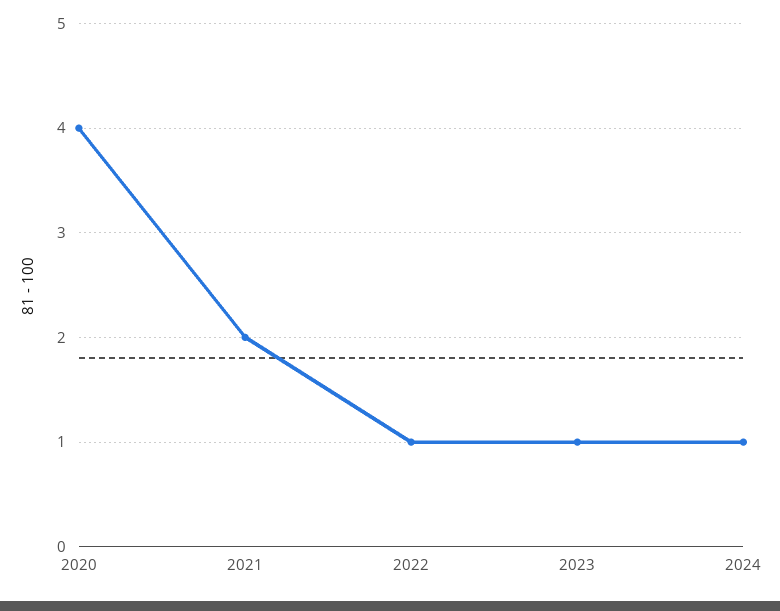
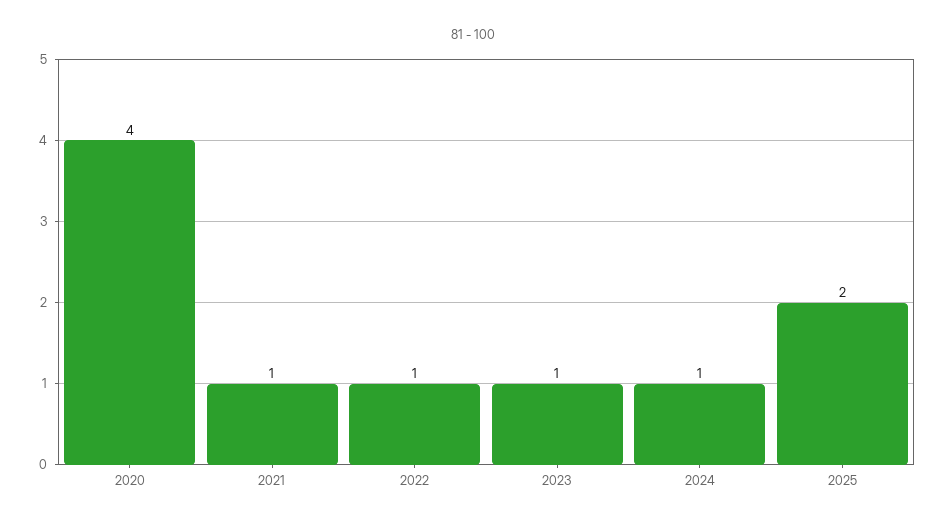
2021: 2 -> 1
2025: none -> 2

